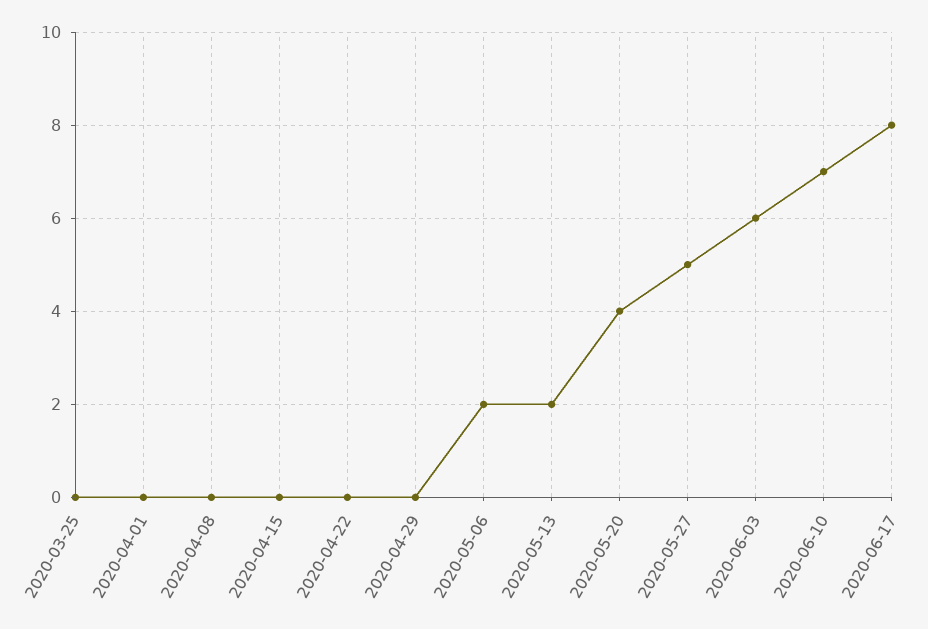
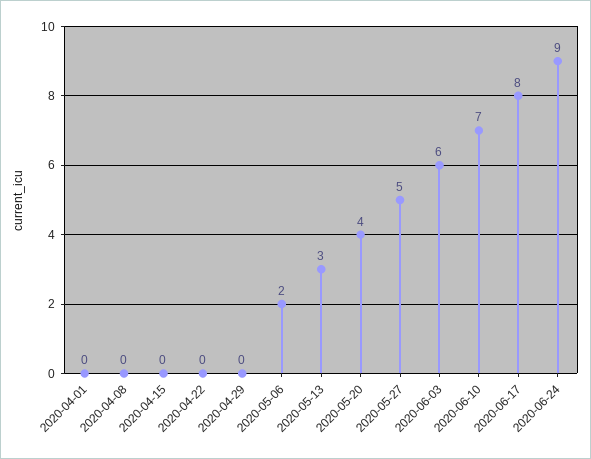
2020-03-25: 0 -> none
2020-05-13: 2 -> 3
2020-06-24: none -> 9

